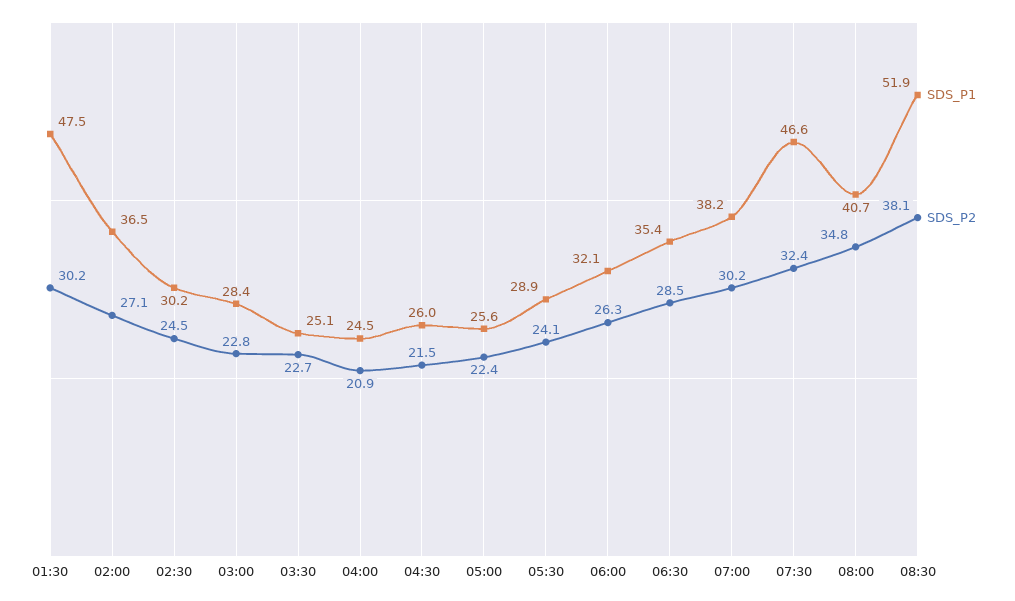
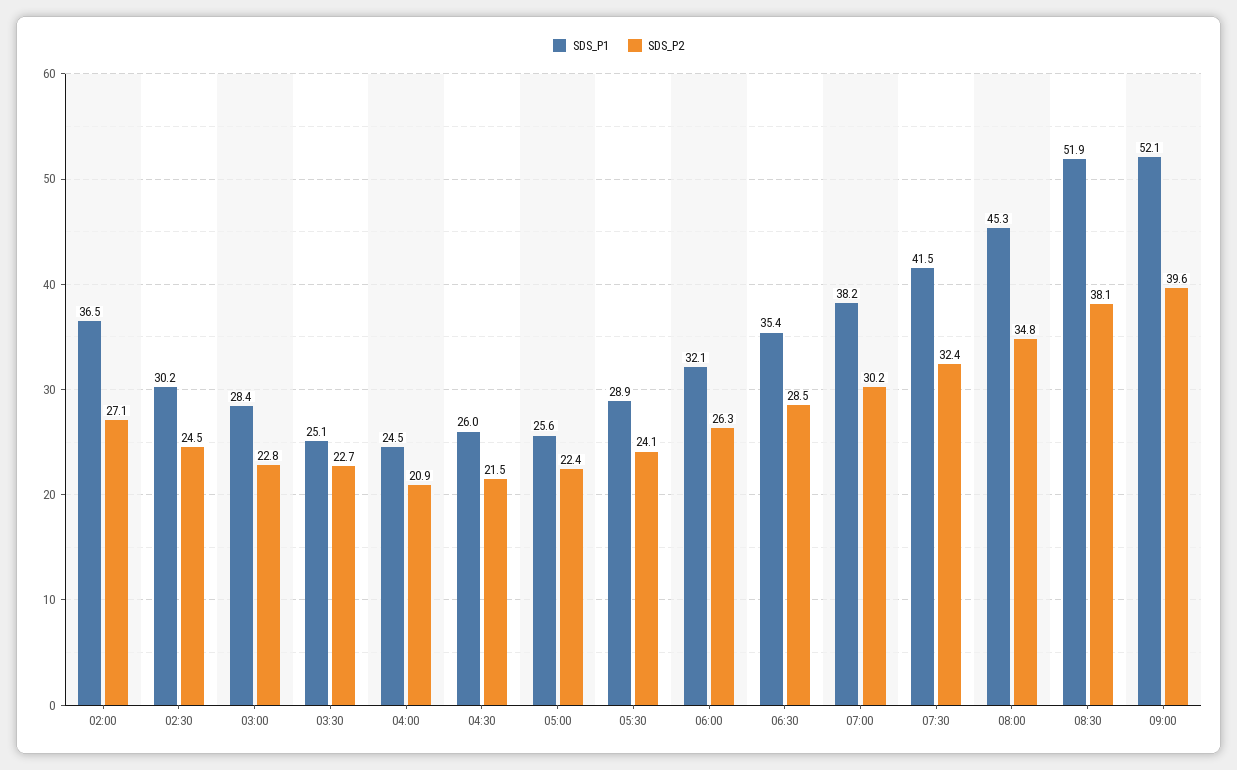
SDS_P1, 01:30: 47.5 -> none
SDS_P2, 01:30: 30.2 -> none
SDS_P1, 07:30: 46.6 -> 41.5
SDS_P1, 08:00: 40.7 -> 45.3
SDS_P1, 09:00: none -> 52.1
SDS_P2, 09:00: none -> 39.6

